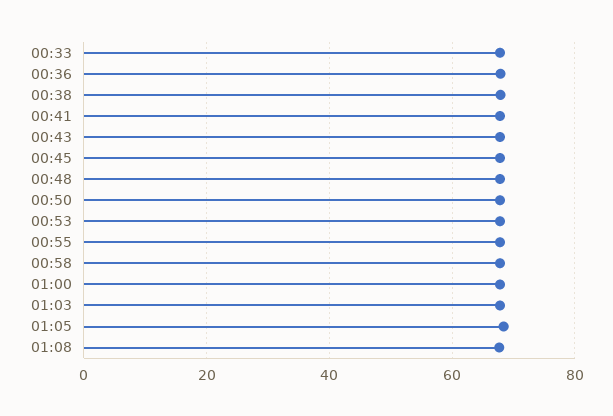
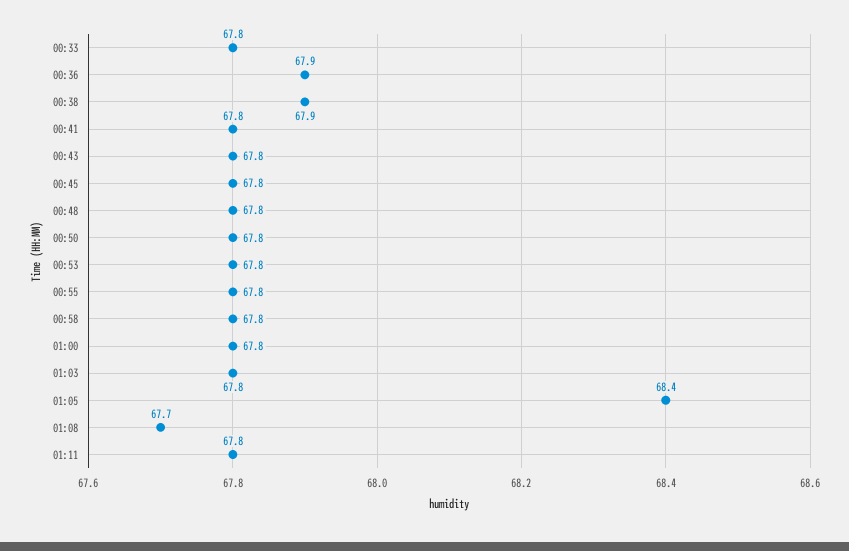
01:11: none -> 67.8

